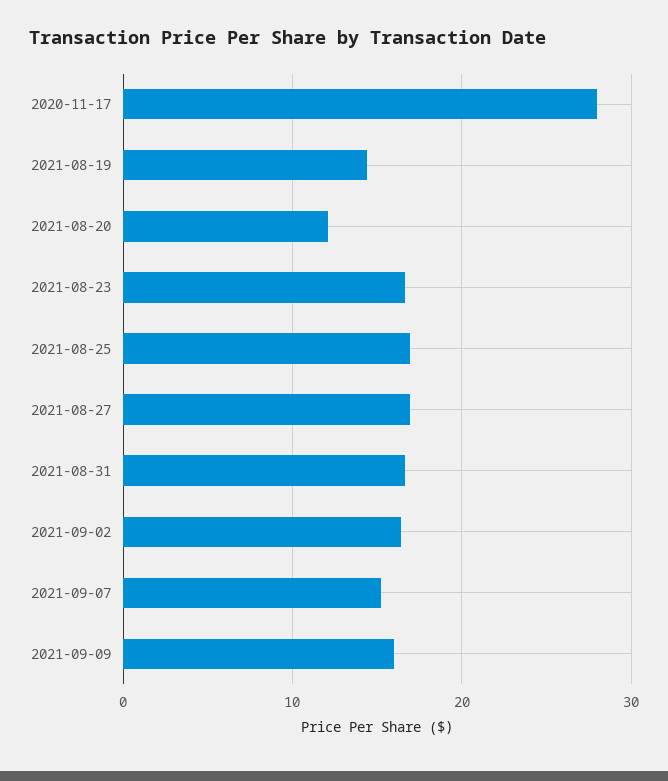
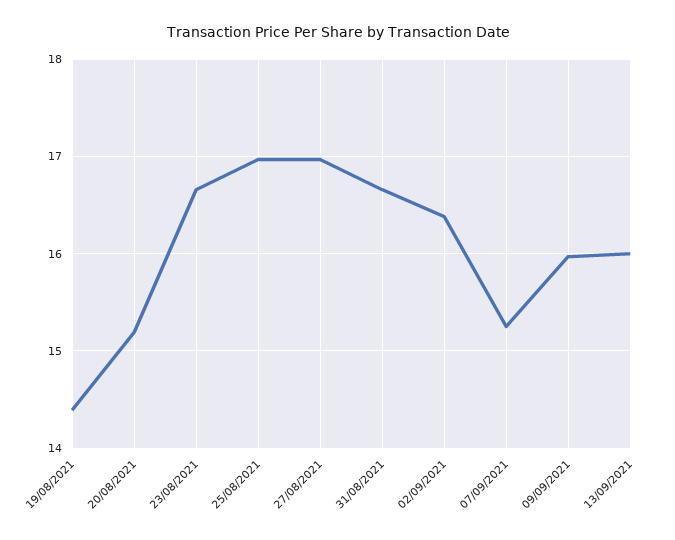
2020-11-17: 28 -> none
2021-08-20: 12 -> 15.2
13/09/2021: none -> 16

